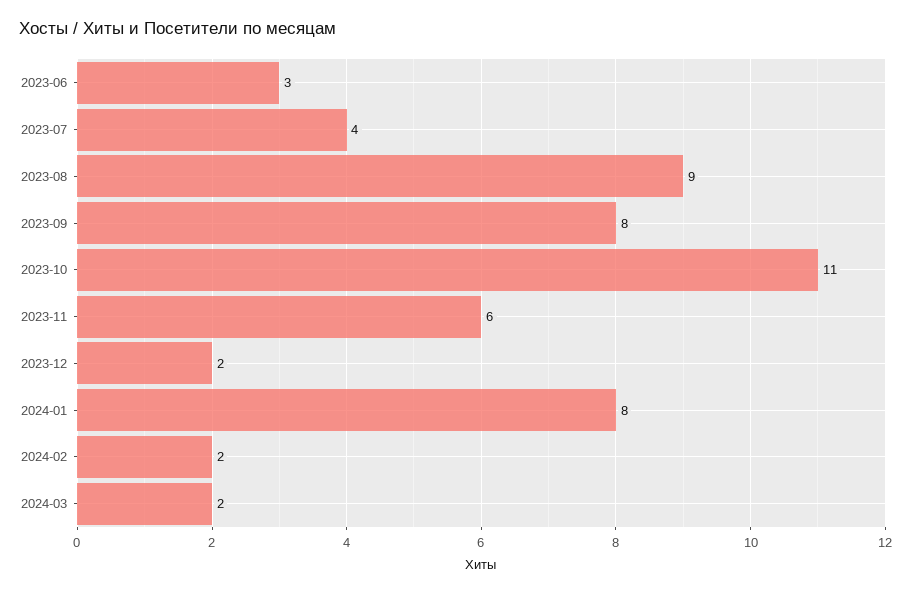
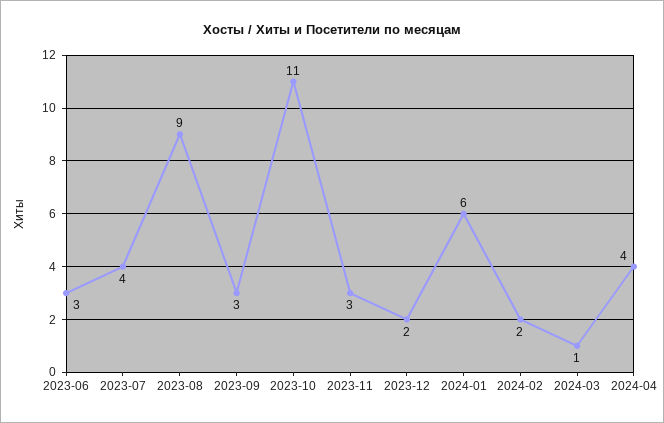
2023-09: 8 -> 3
2023-11: 6 -> 3
2024-01: 8 -> 6
2024-03: 2 -> 1
2024-04: none -> 4

